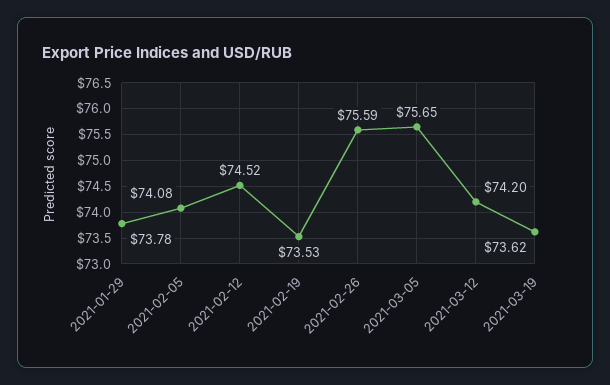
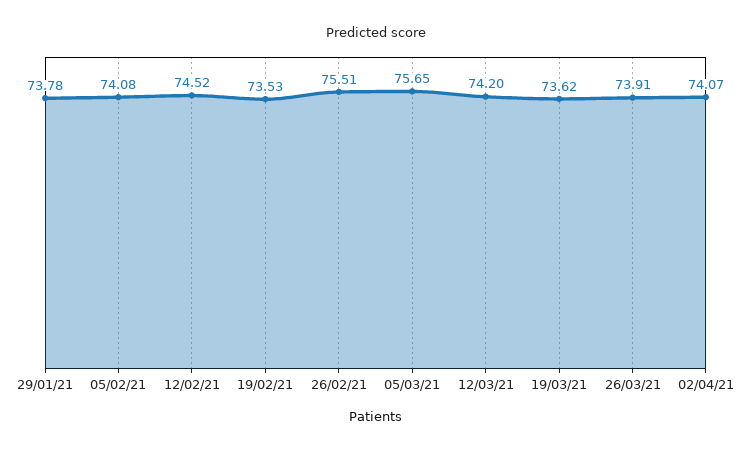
2021-02-26: 75.59 -> 75.51
26/03/21: none -> 73.91
02/04/21: none -> 74.07

